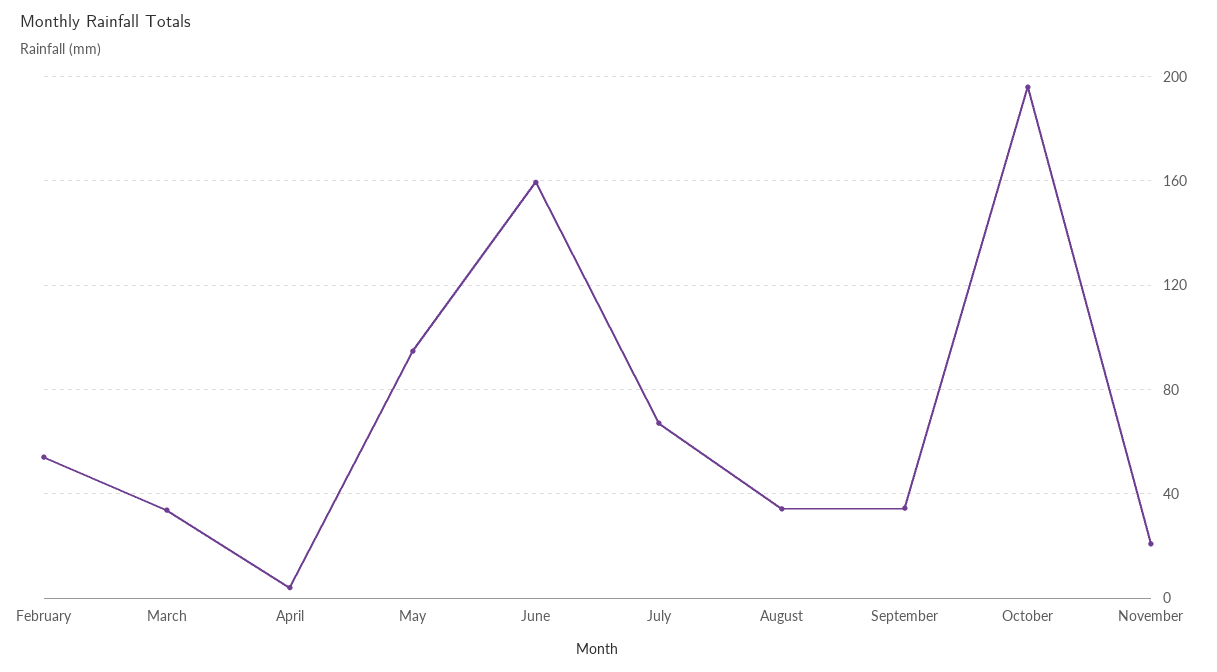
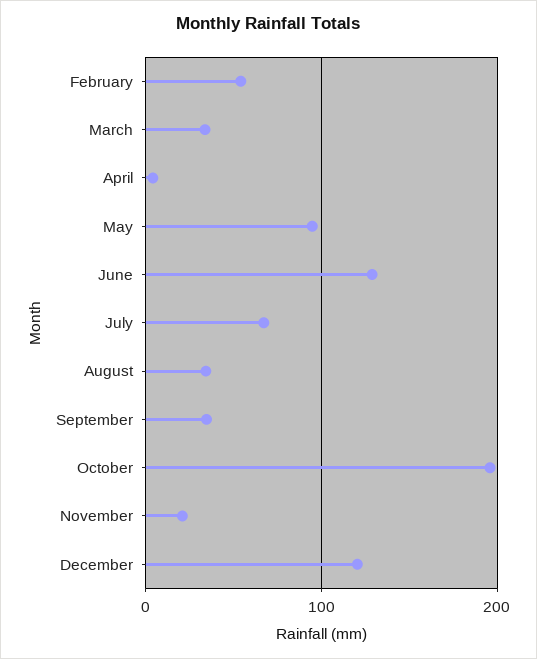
June: 160 -> 130
December: none -> 120

